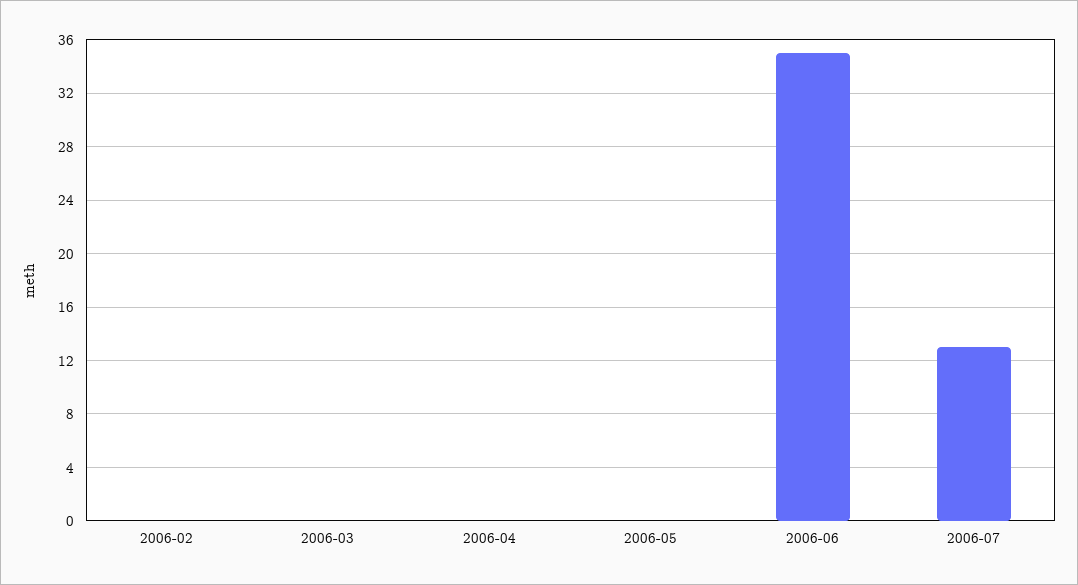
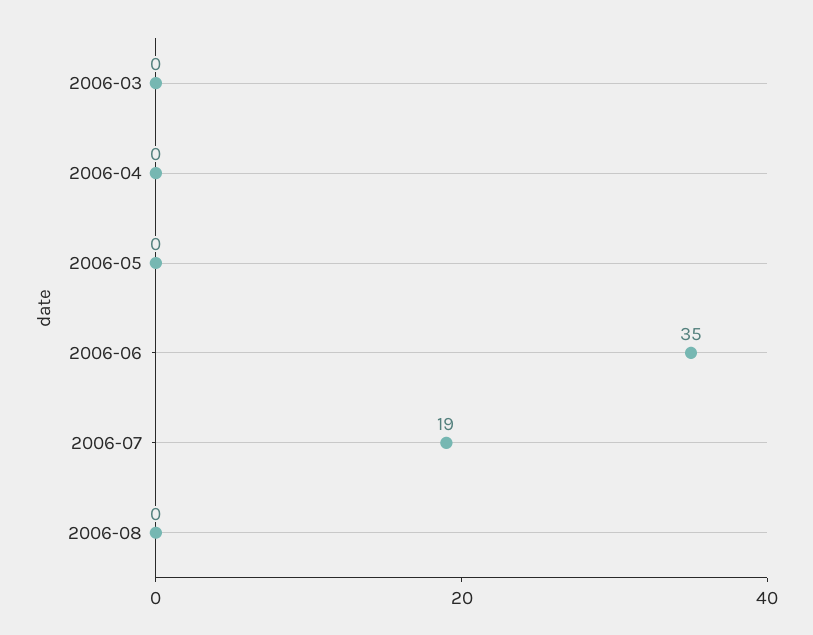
2006-02: 0 -> none
2006-07: 13 -> 19
2006-08: none -> 0

